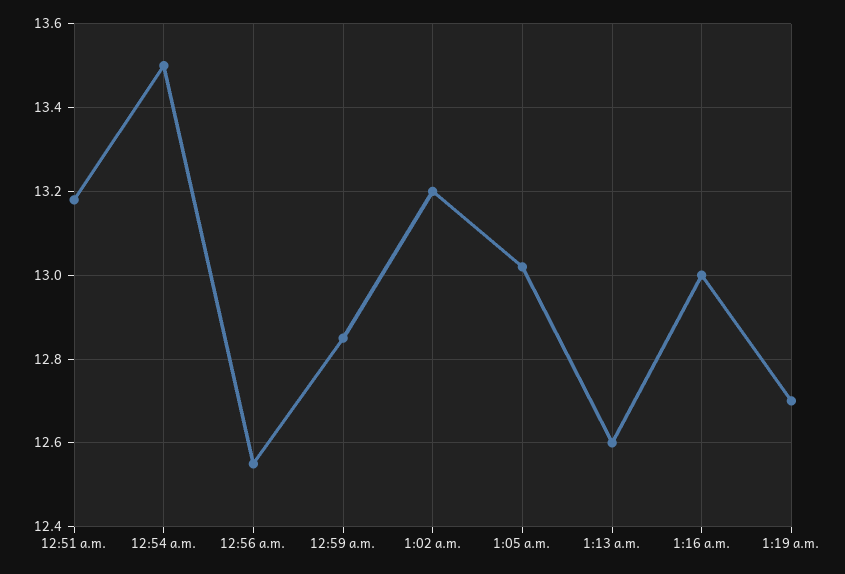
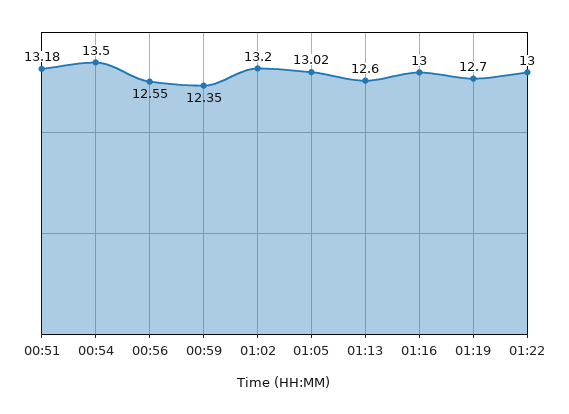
12:59 a.m.: 12.85 -> 12.35
01:22: none -> 13

